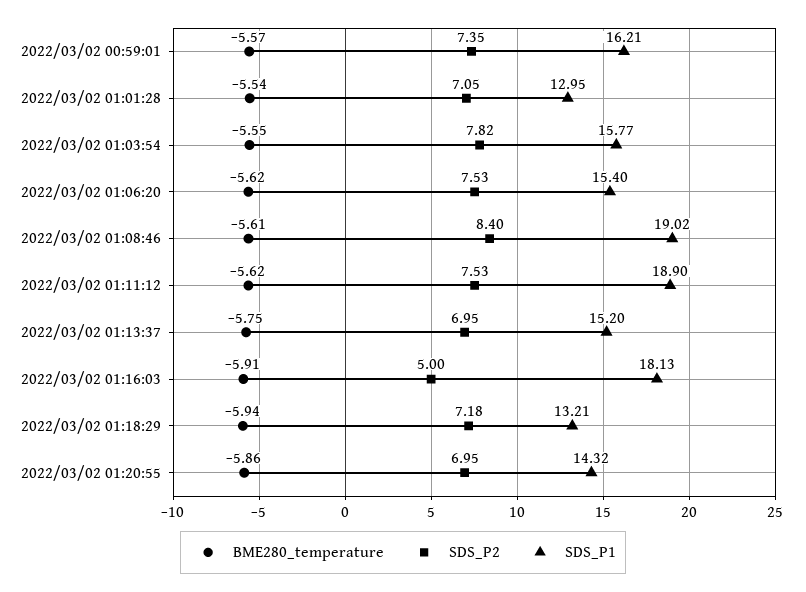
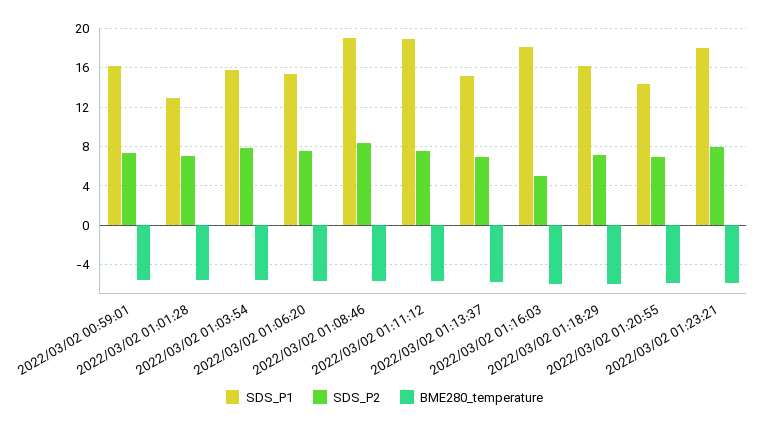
SDS_P1, 2022/03/02 01:18:29: 13.21 -> 16
SDS_P1, 2022/03/02 01:23:21: none -> 18
SDS_P2, 2022/03/02 01:23:21: none -> 8
BME280_temperature, 2022/03/02 01:23:21: none -> -6

